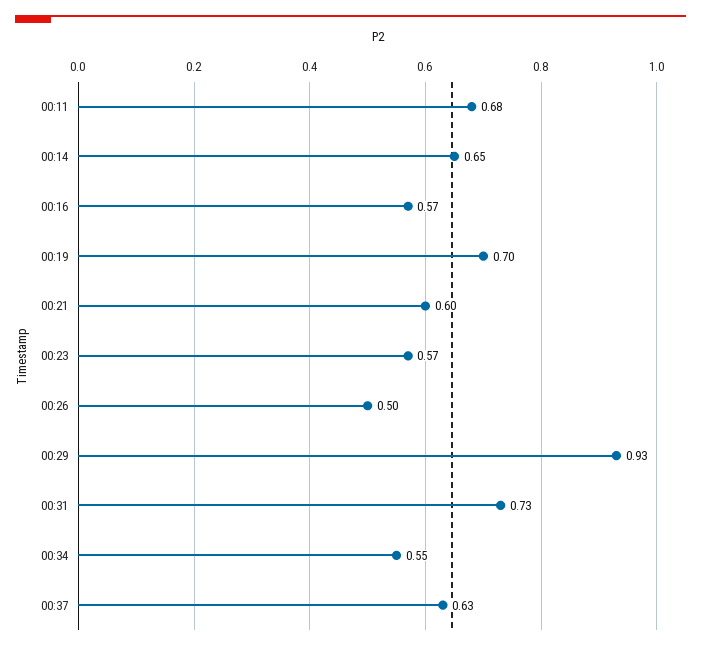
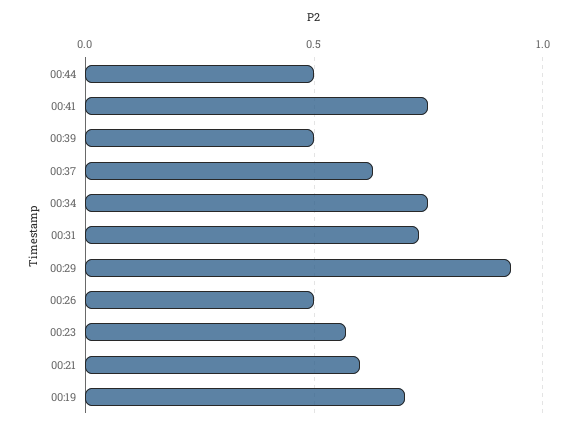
00:11: 0.68 -> none
00:14: 0.65 -> none
00:16: 0.57 -> none
00:34: 0.55 -> 0.75
00:44: none -> 0.5
00:41: none -> 0.75
00:39: none -> 0.5

